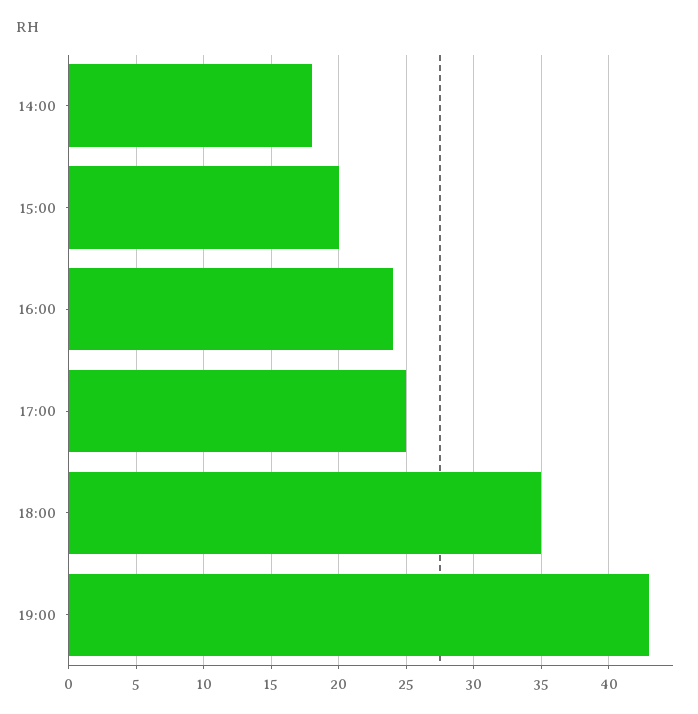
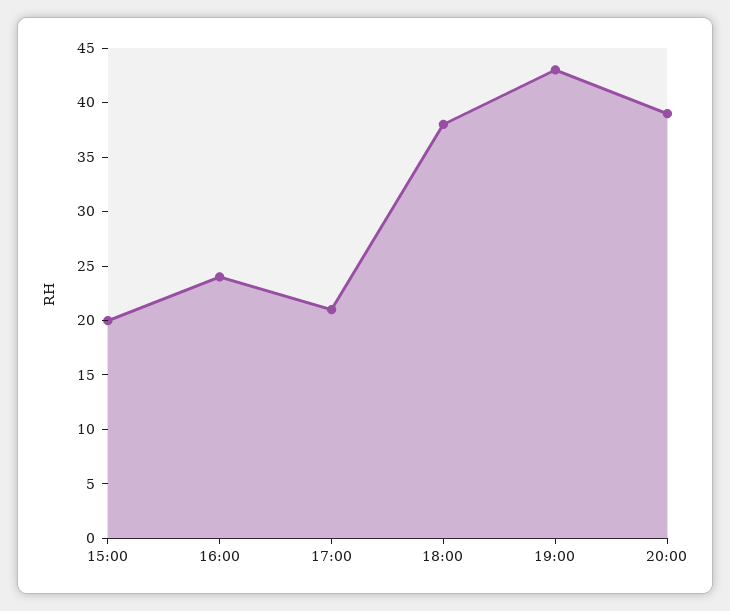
14:00: 18 -> none
17:00: 25 -> 21
18:00: 35 -> 38
20:00: none -> 39

